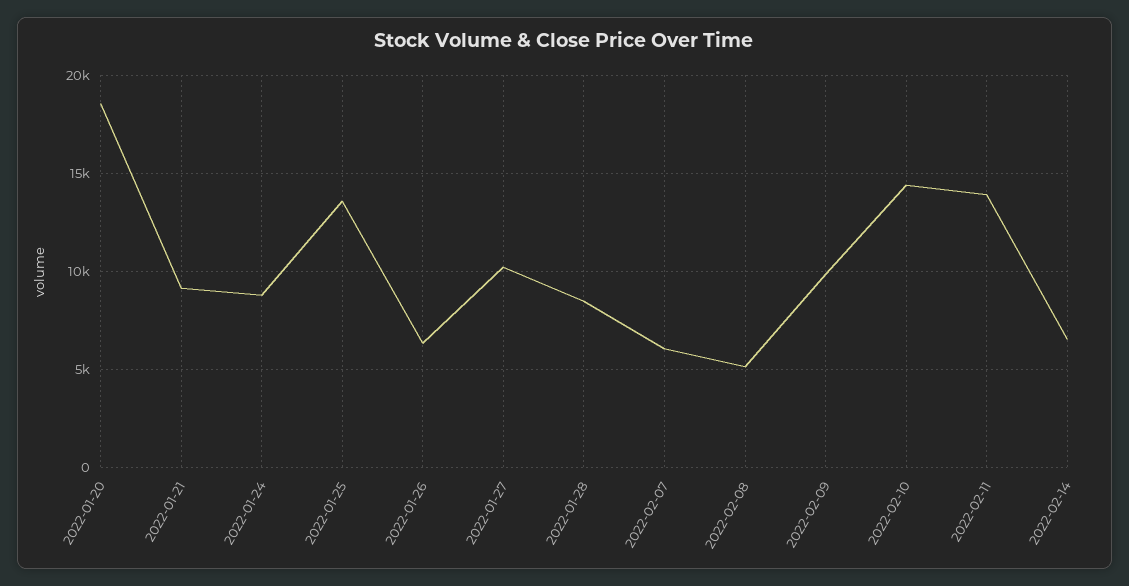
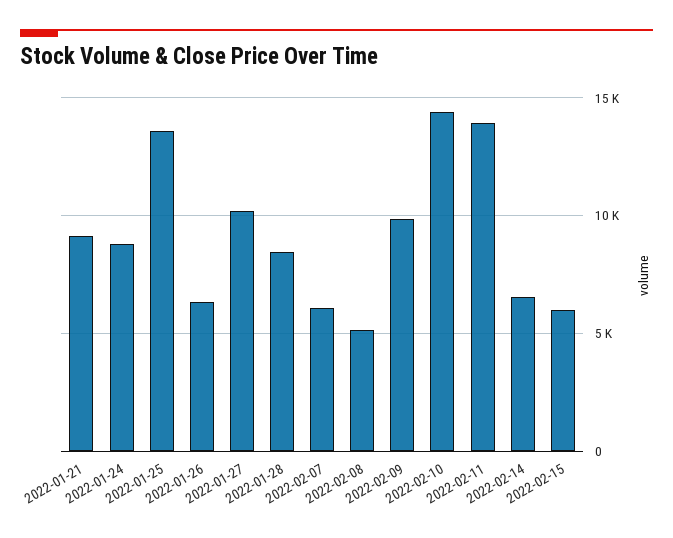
2022-01-20: 18500 -> none
2022-02-15: none -> 6000

